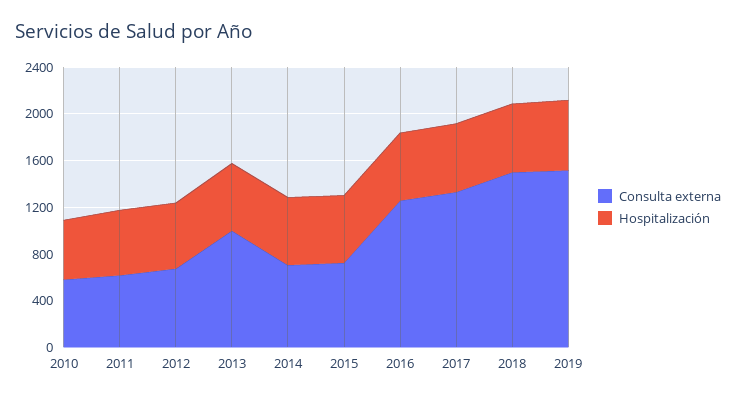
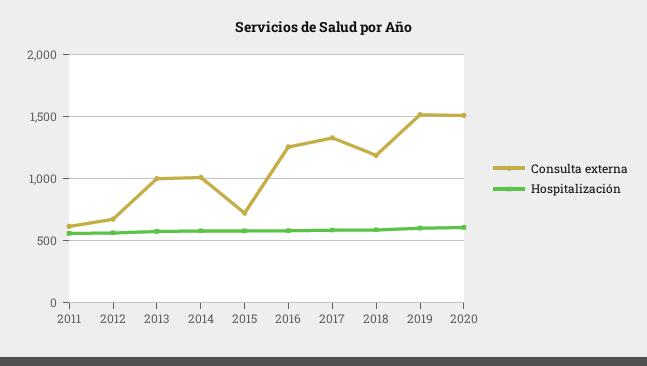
Consulta externa, 2010: 600 -> none
Hospitalización, 2010: 500 -> none
Consulta externa, 2014: 700 -> 1000
Consulta externa, 2018: 1500 -> 1200
Consulta externa, 2020: none -> 1500
Hospitalización, 2020: none -> 600

